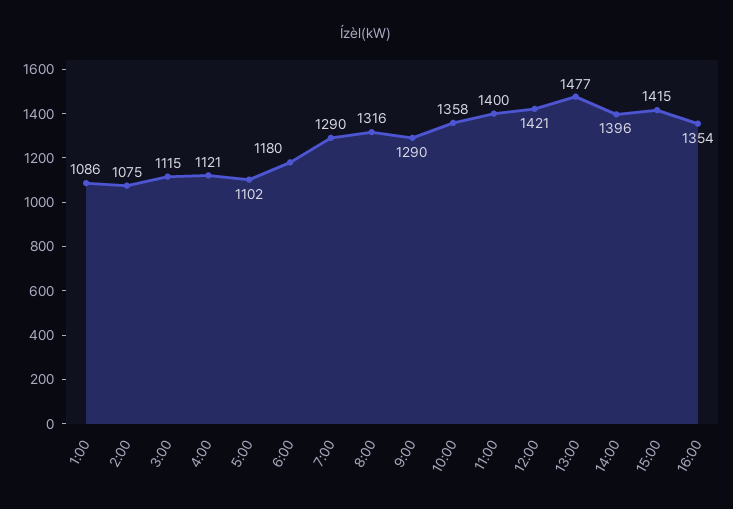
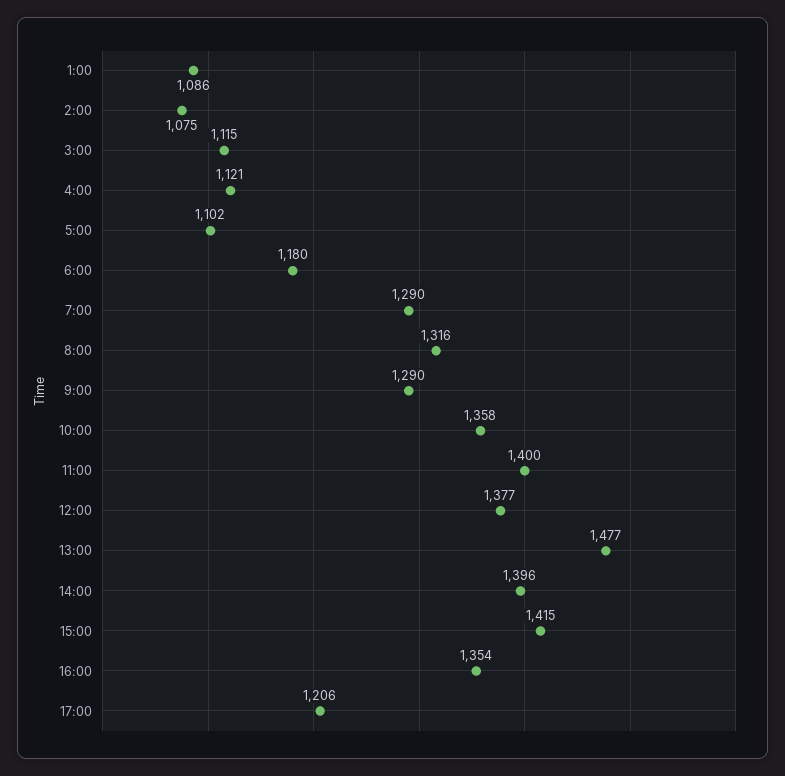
12:00: 1421 -> 1377
17:00: none -> 1206

